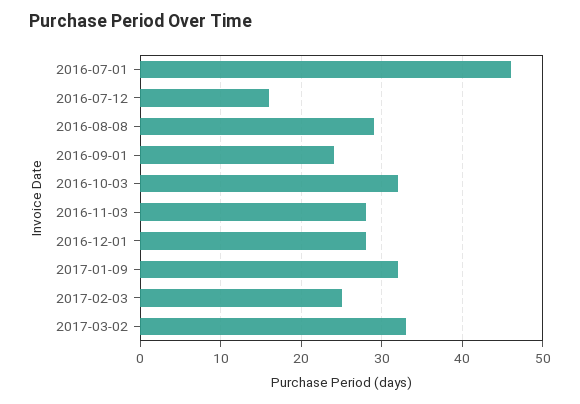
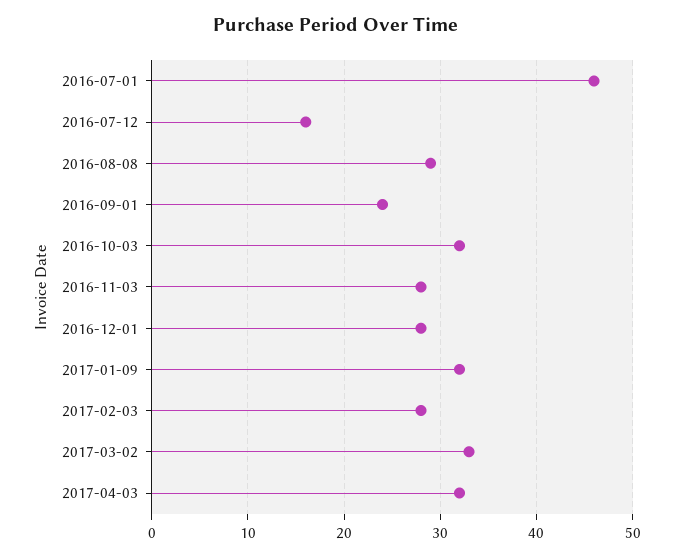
2017-02-03: 25 -> 28
2017-04-03: none -> 32

